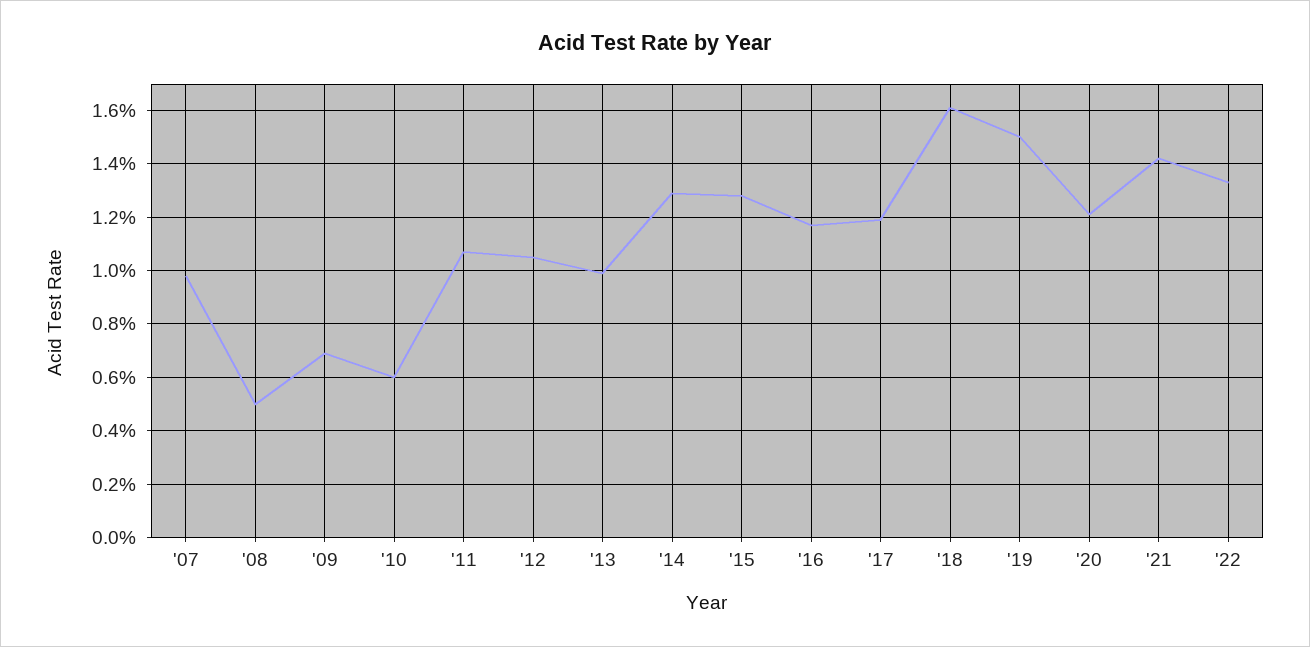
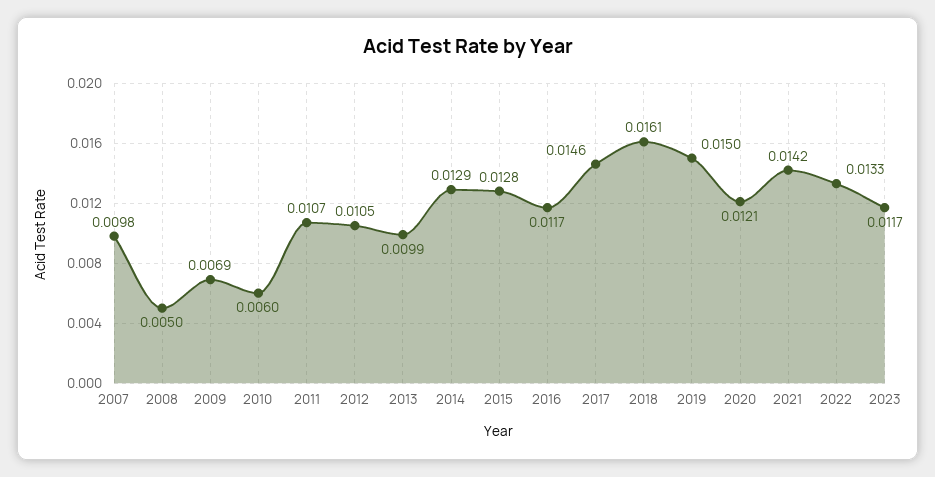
'17: 0.012 -> 0.0146
2023: none -> 0.0117

